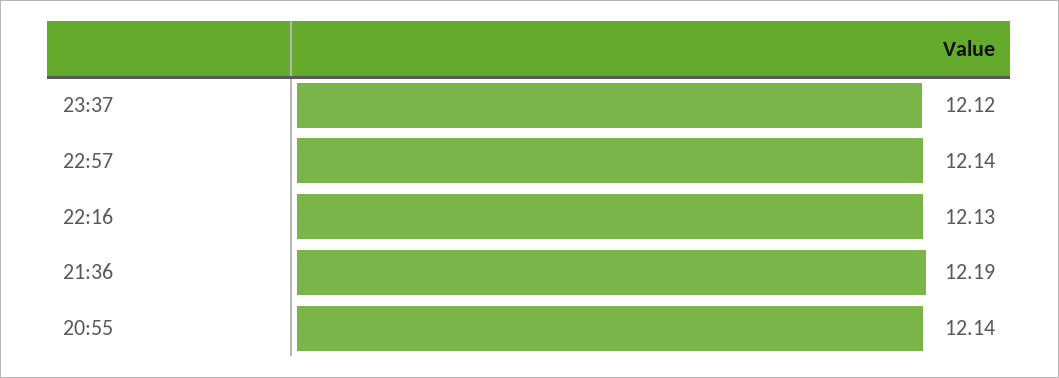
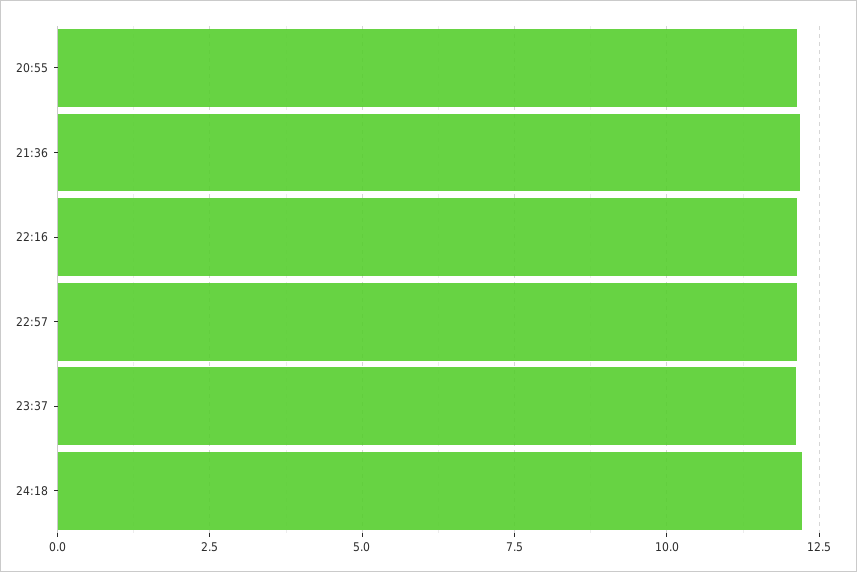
24:18: none -> 12.25

